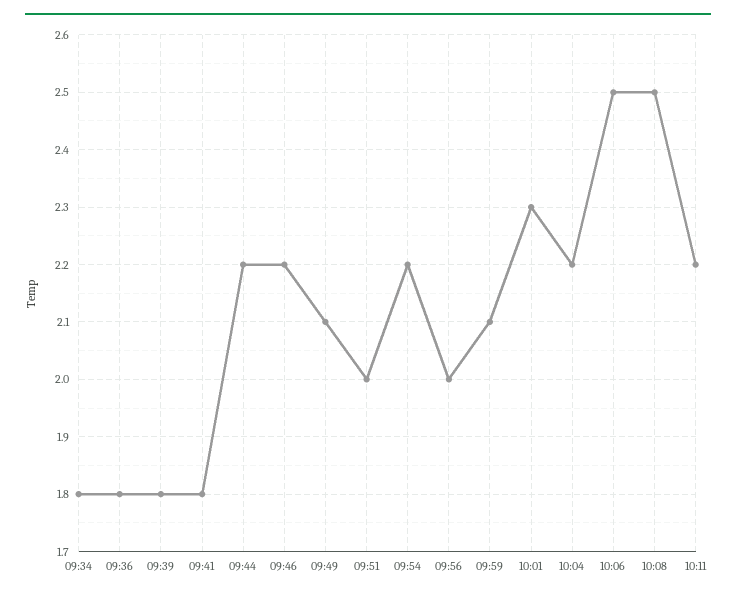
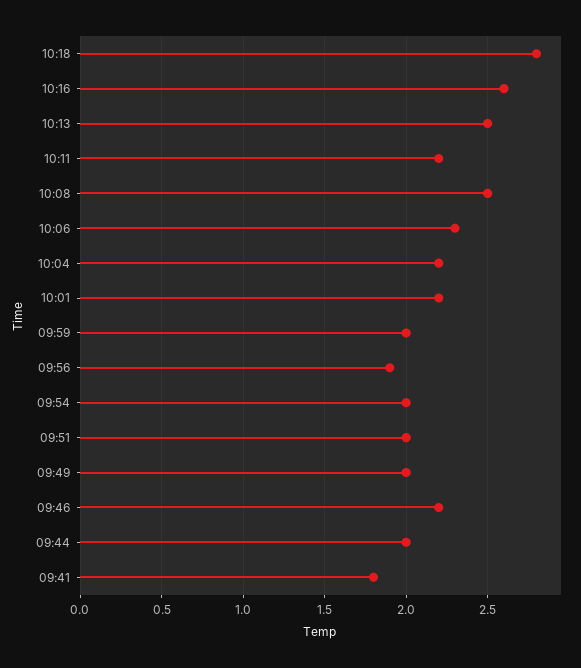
09:34: 1.8 -> none
09:36: 1.8 -> none
09:39: 1.8 -> none
09:44: 2.2 -> 2
09:49: 2.1 -> 2
09:54: 2.2 -> 2
09:56: 2 -> 1.9
09:59: 2.1 -> 2
10:01: 2.3 -> 2.2
10:06: 2.5 -> 2.3
10:18: none -> 2.8
10:16: none -> 2.6
10:13: none -> 2.5

